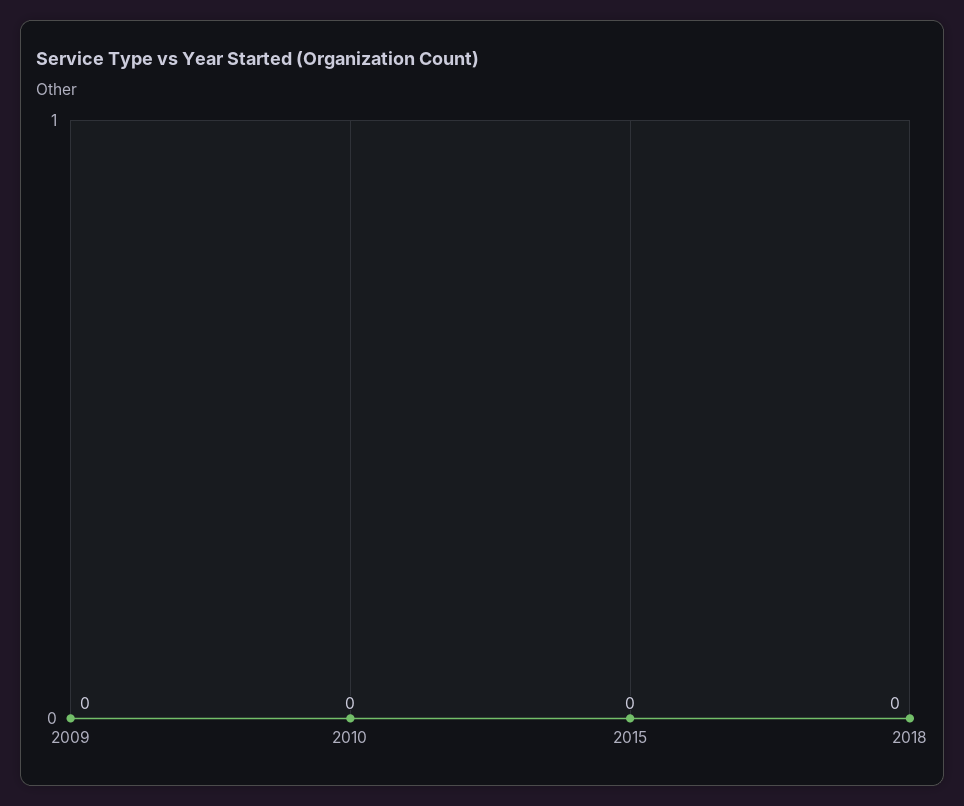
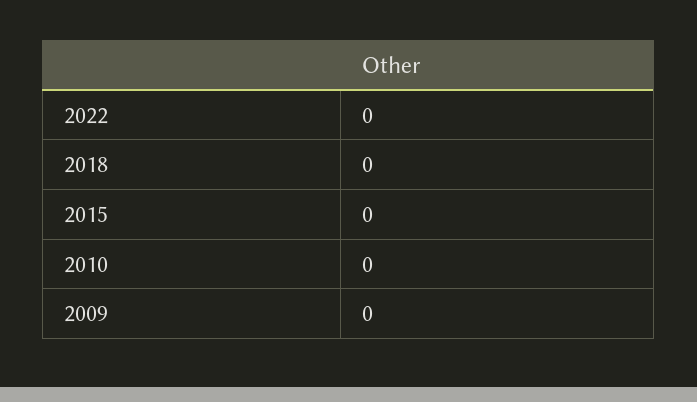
2022: none -> 0

